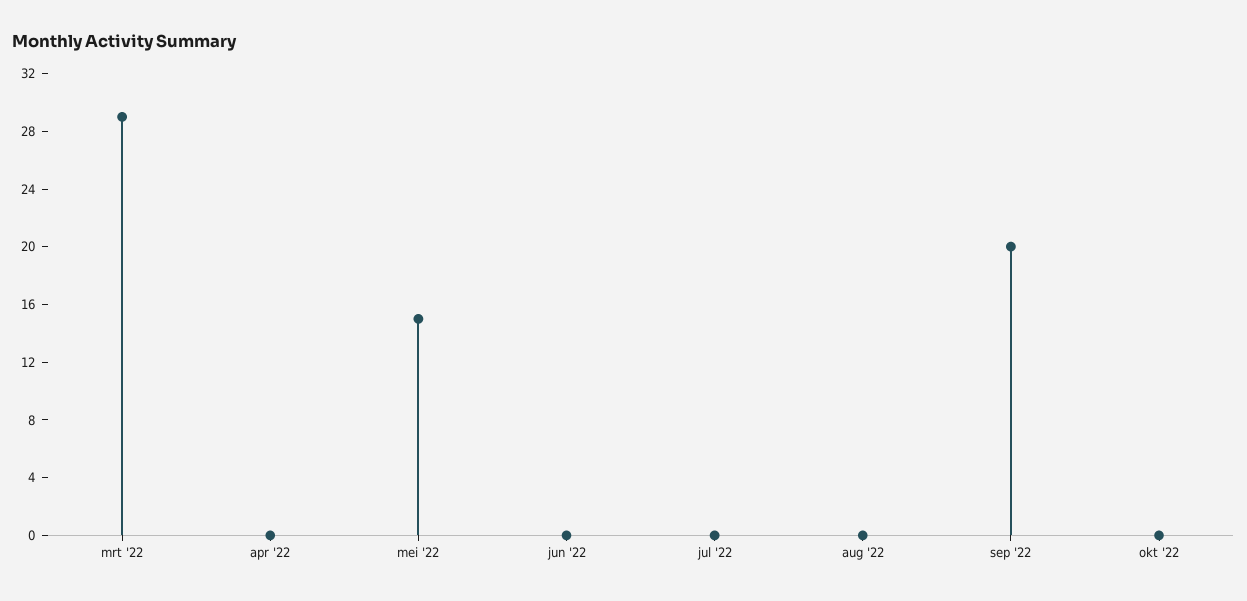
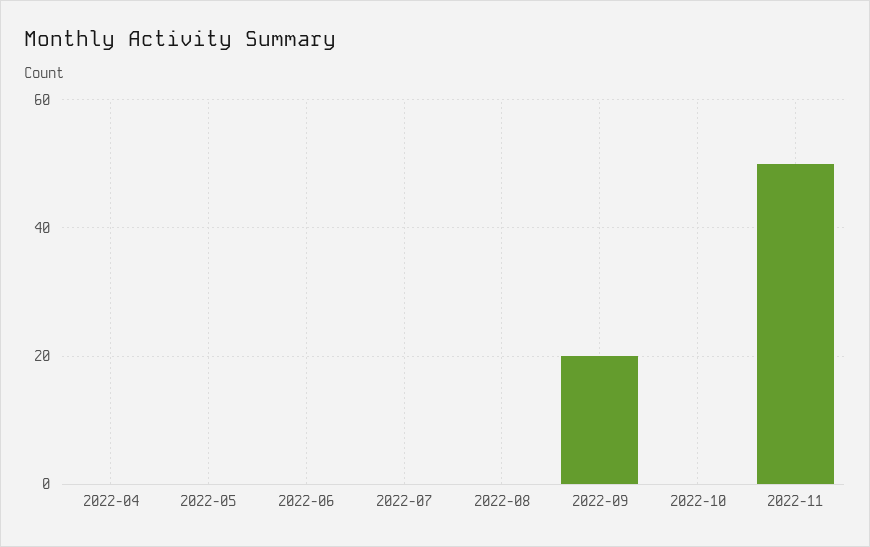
mrt '22: 29 -> none
mei '22: 15 -> 0
2022-11: none -> 50

